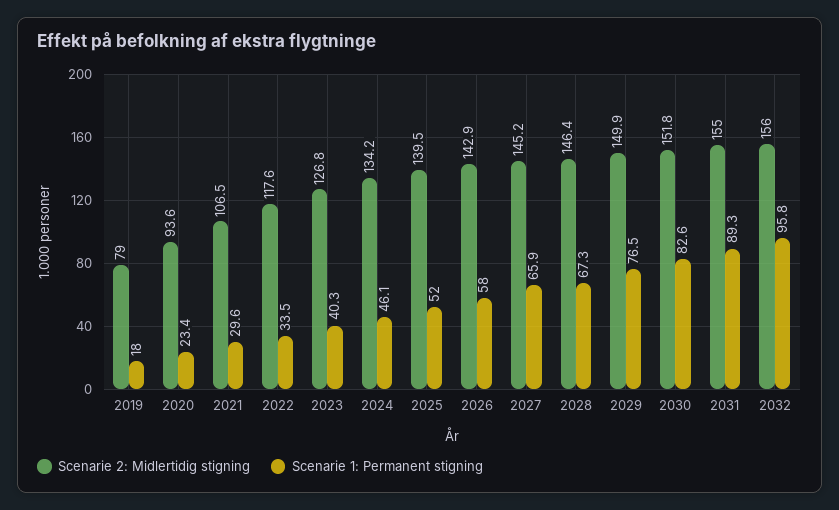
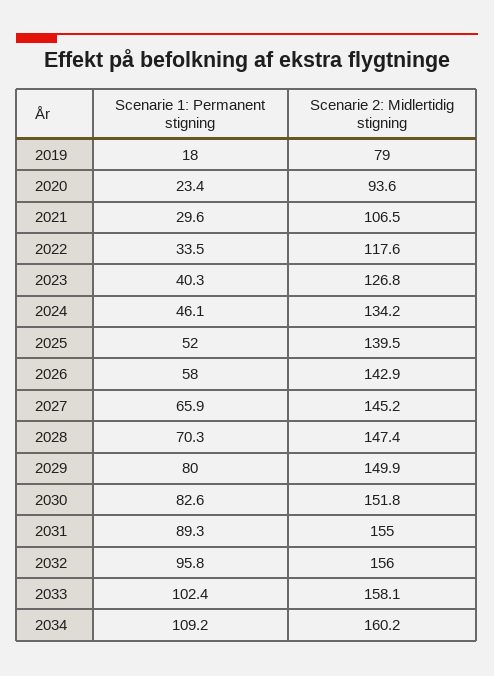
Scenarie 2: Midlertidig stigning, 2028: 146.4 -> 147.4
Scenarie 1: Permanent stigning, 2028: 67.3 -> 70.3
Scenarie 1: Permanent stigning, 2029: 76.5 -> 80
Scenarie 1: Permanent stigning, 2033: none -> 102.4
Scenarie 2: Midlertidig stigning, 2033: none -> 158.1
Scenarie 1: Permanent stigning, 2034: none -> 109.2
Scenarie 2: Midlertidig stigning, 2034: none -> 160.2

